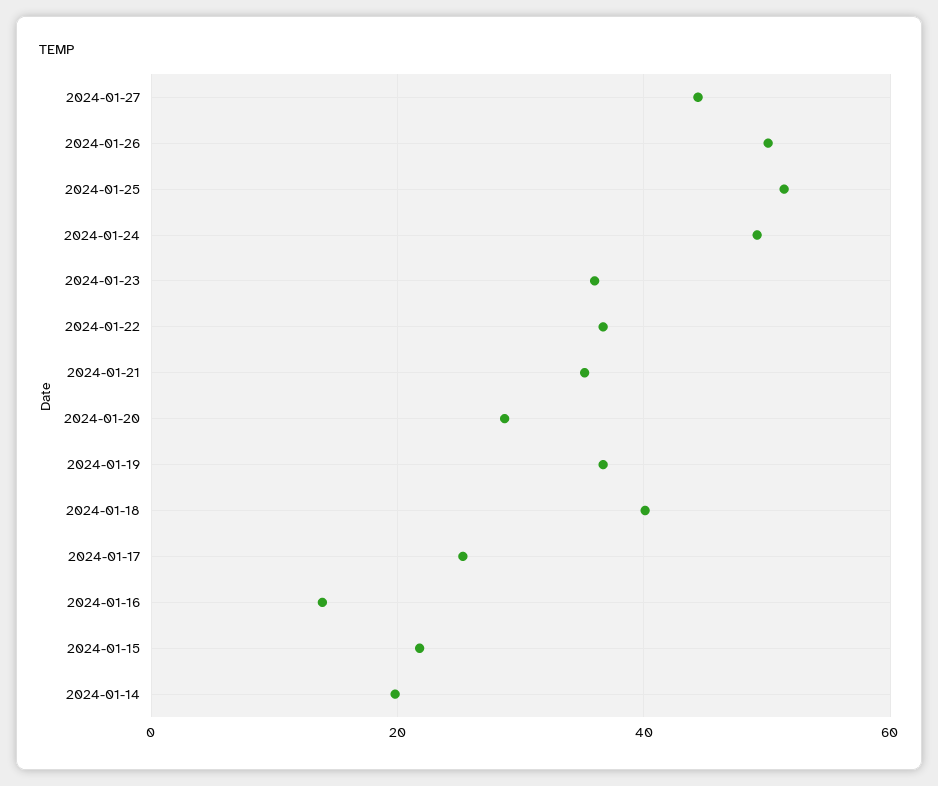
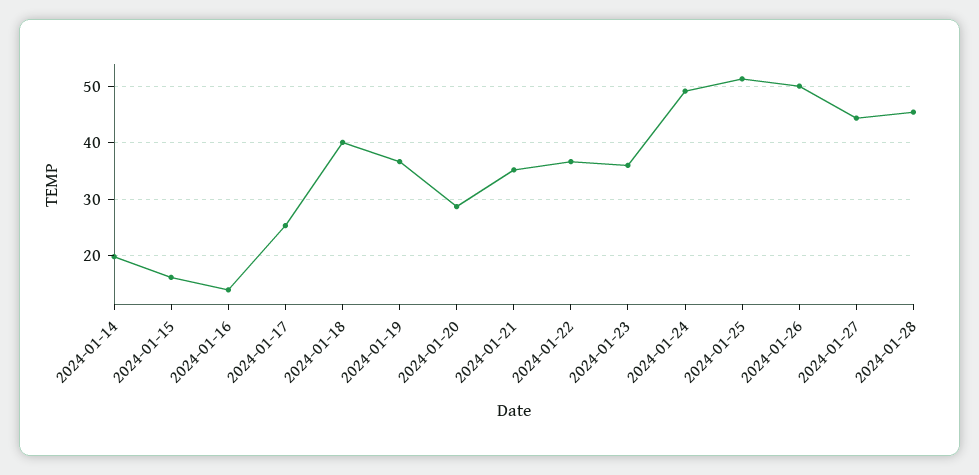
2024-01-15: 22 -> 16
2024-01-28: none -> 46

